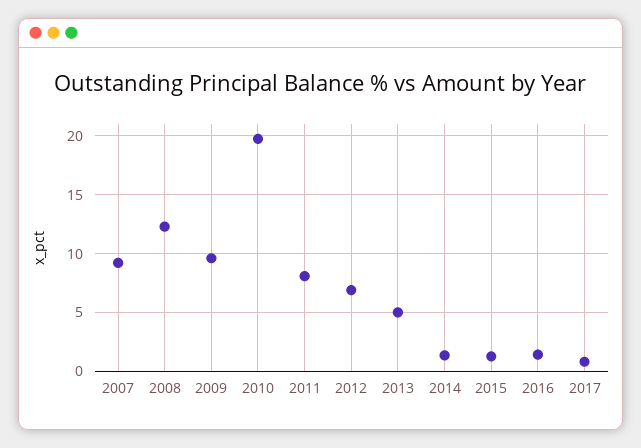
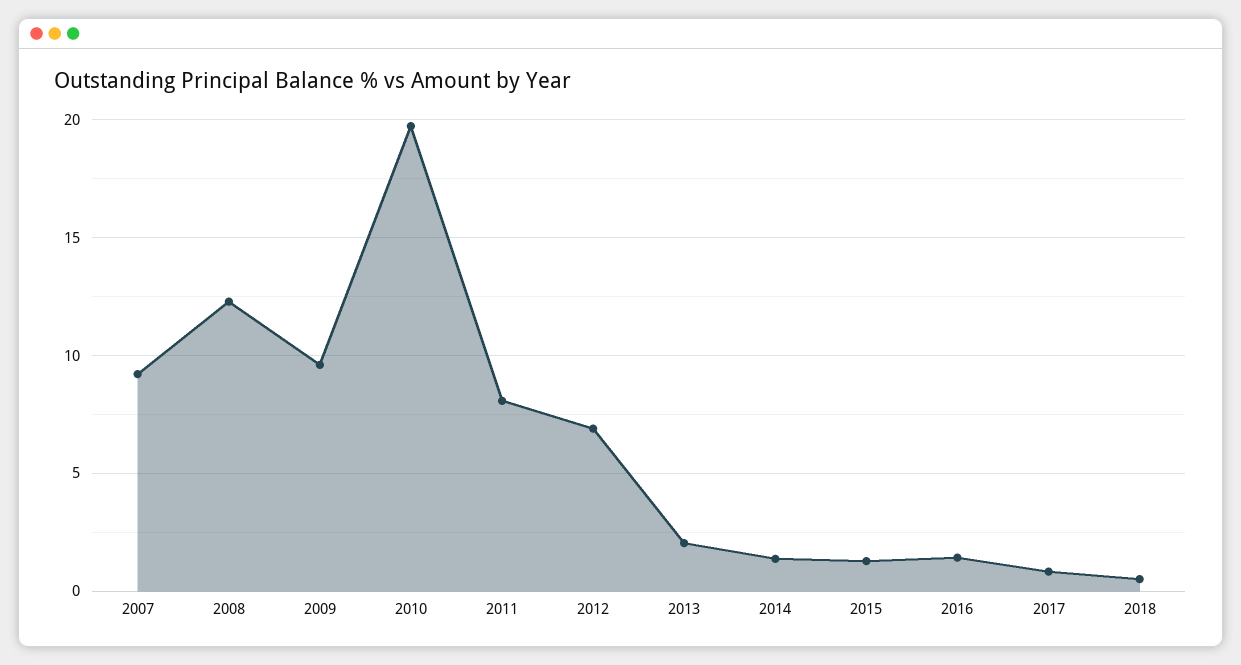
2013: 5 -> 2
2018: none -> 0.5

